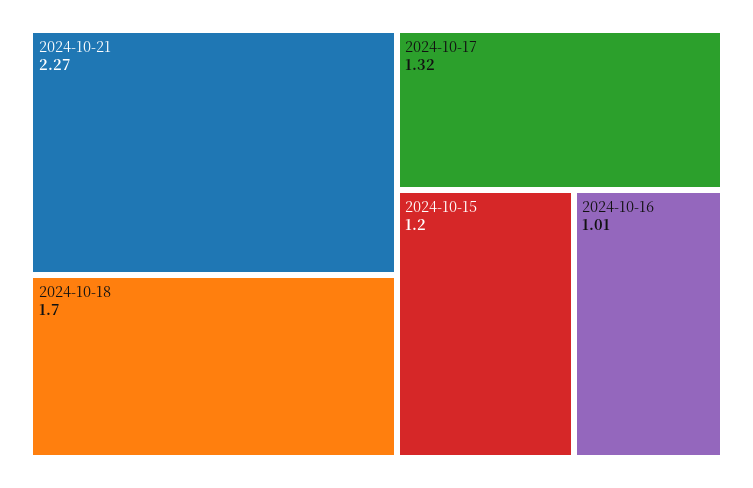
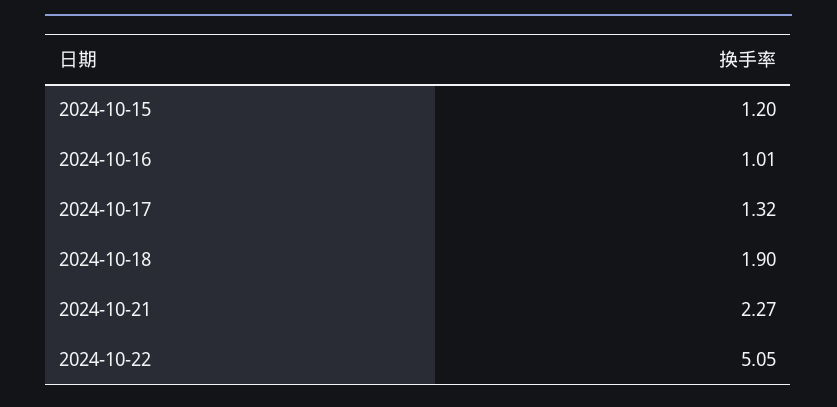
2024-10-18: 1.7 -> 1.9
2024-10-22: none -> 5.05

